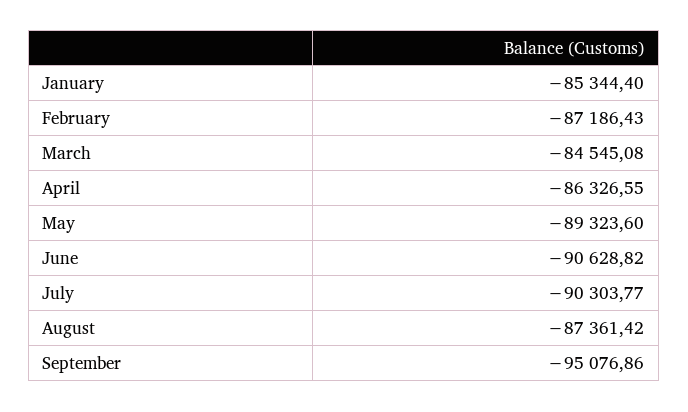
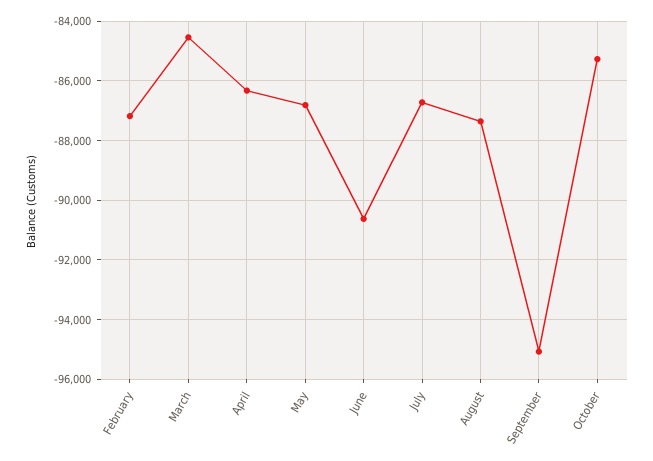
January: -85344.4 -> none
May: -89323.6 -> -86750
July: -90303.77 -> -86750
October: none -> -85250

